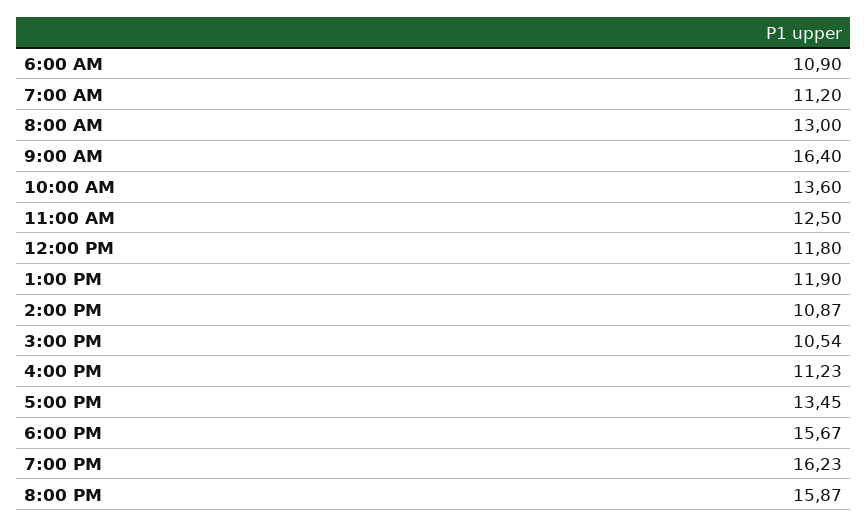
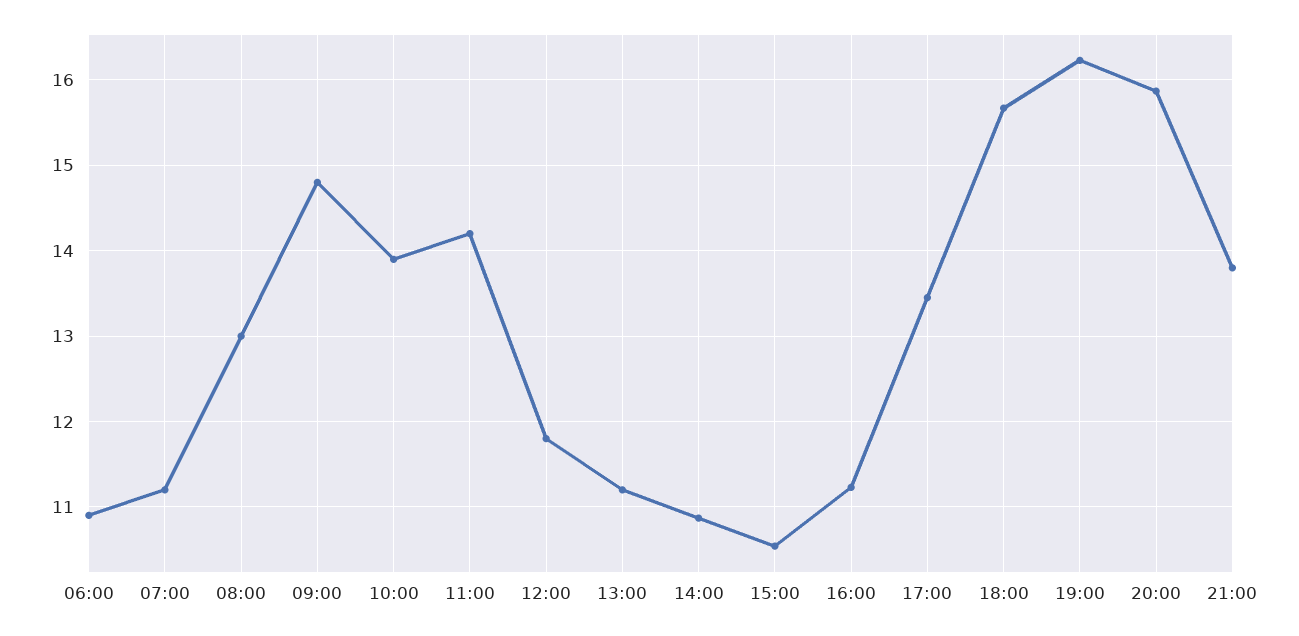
9:00 AM: 16.4 -> 14.8
10:00 AM: 13.6 -> 13.9
11:00 AM: 12.5 -> 14.2
1:00 PM: 11.9 -> 11.2
21:00: none -> 13.8

